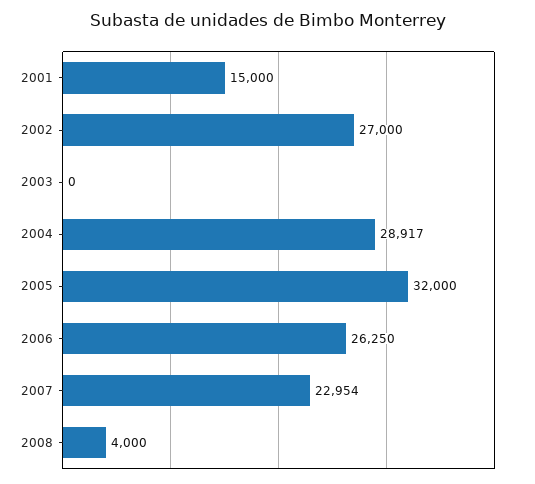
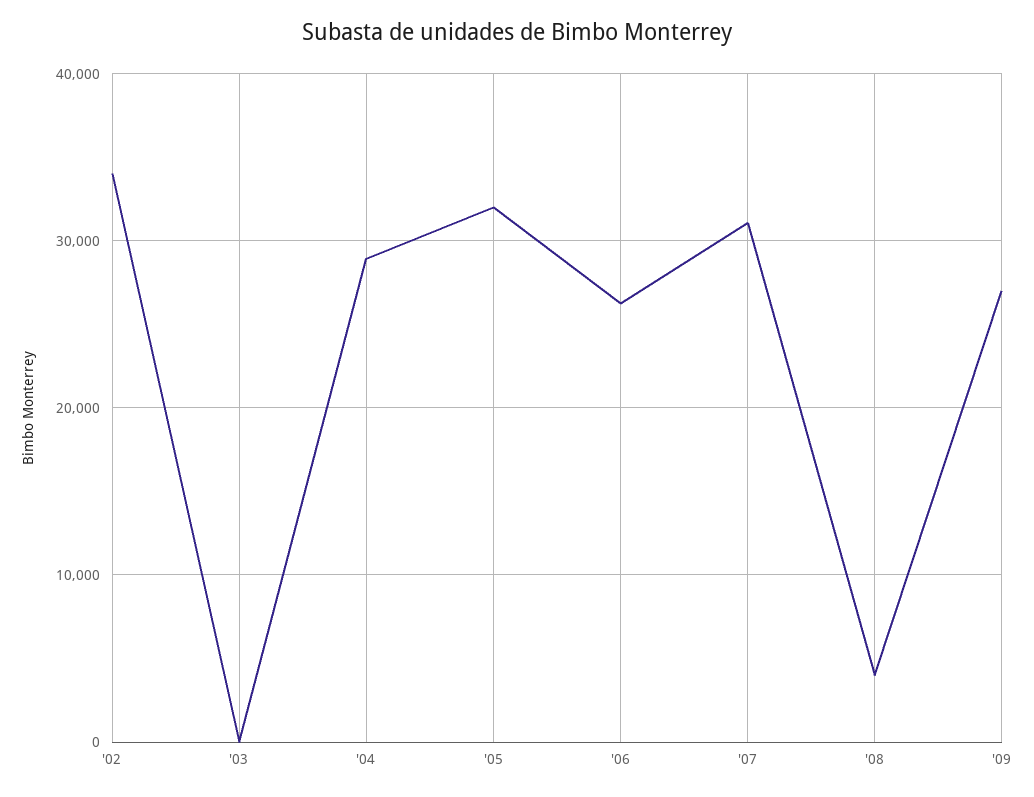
2001: 15000 -> none
2002: 27000 -> 34000
2007: 22954 -> 31000
'09: none -> 27000

